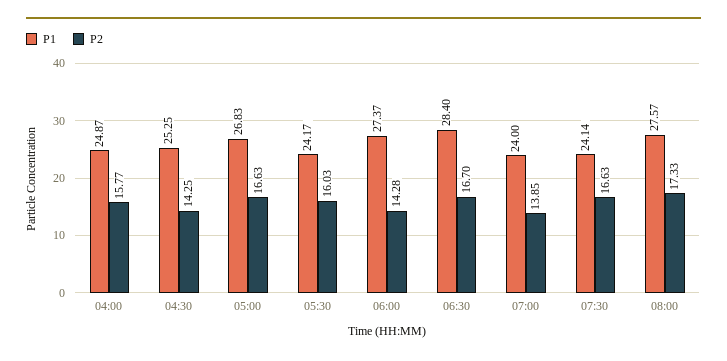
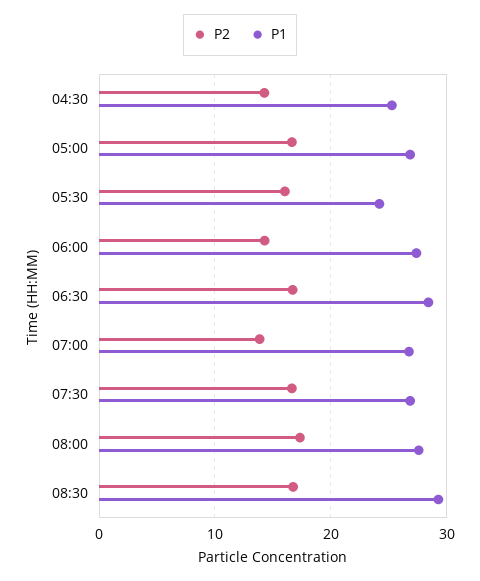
P1, 04:00: 24.87 -> none
P2, 04:00: 15.77 -> none
P1, 07:00: 24 -> 27
P1, 07:30: 24.14 -> 27
P2, 08:30: none -> 17
P1, 08:30: none -> 29

